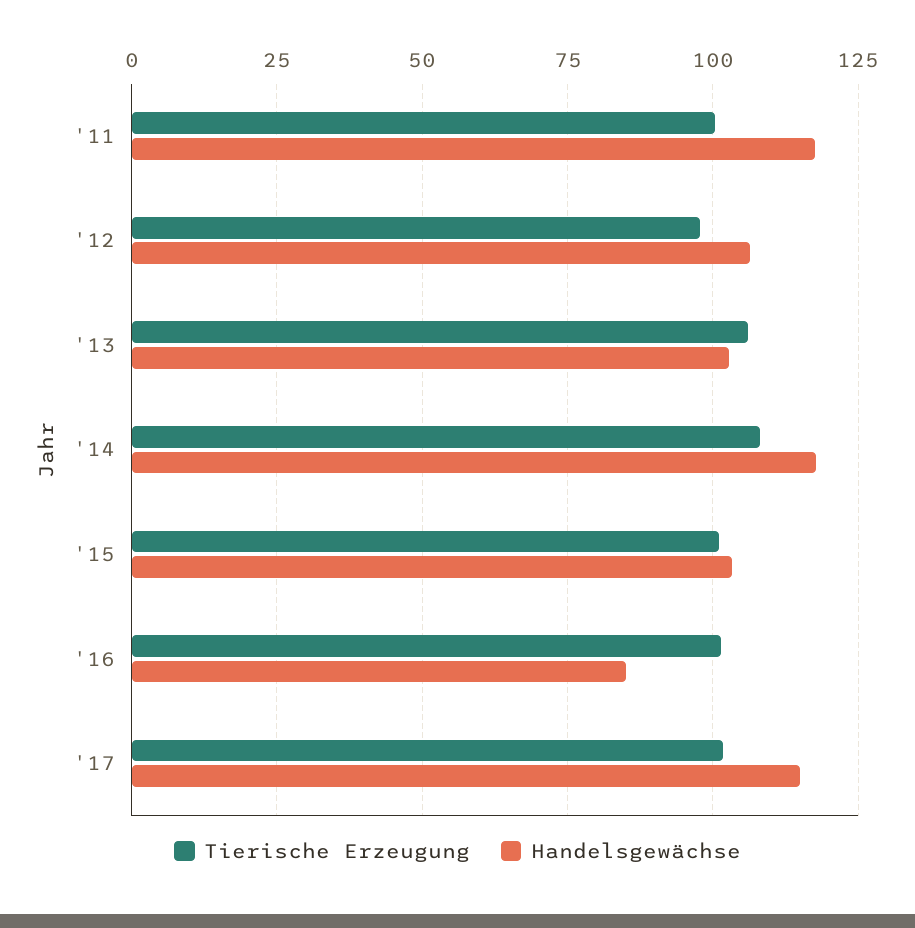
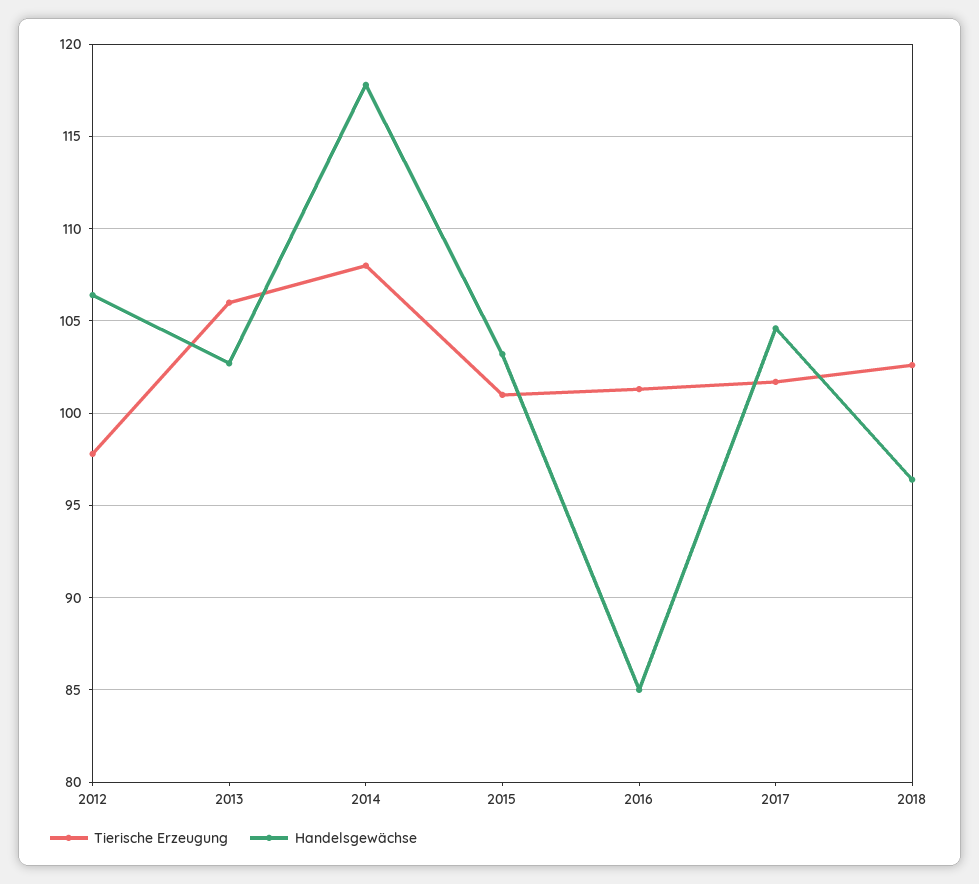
Tierische Erzeugung, '11: 100 -> none
Handelsgewächse, '11: 117.5 -> none
Handelsgewächse, '17: 115 -> 104.5
Tierische Erzeugung, 2018: none -> 102.5
Handelsgewächse, 2018: none -> 96.5

